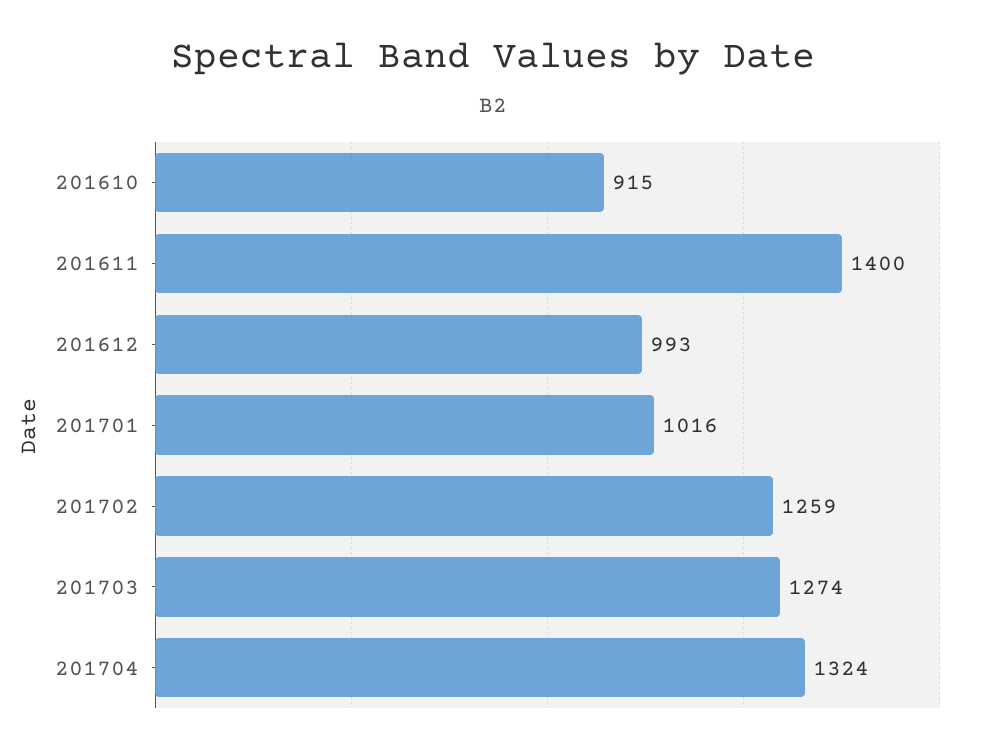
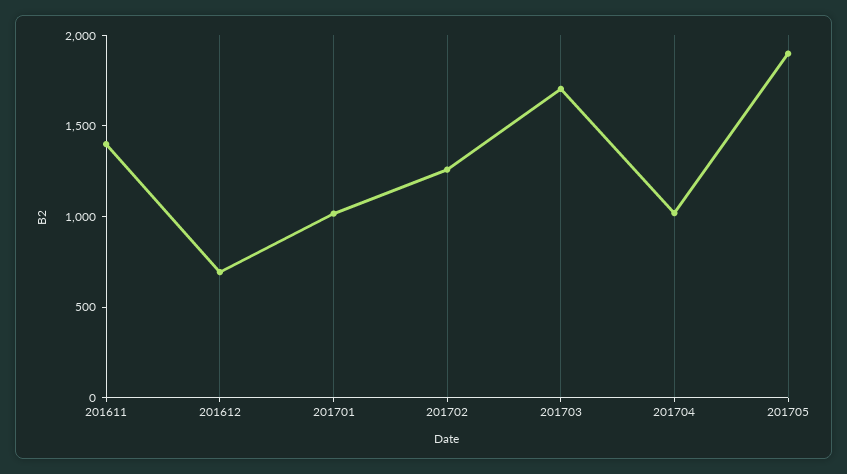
201610: 915 -> none
201612: 993 -> 700
201703: 1274 -> 1700
201704: 1324 -> 1000
201705: none -> 1900

